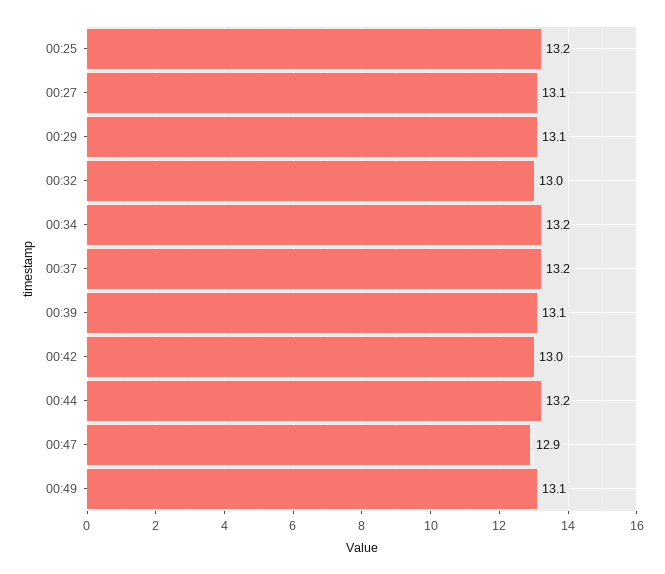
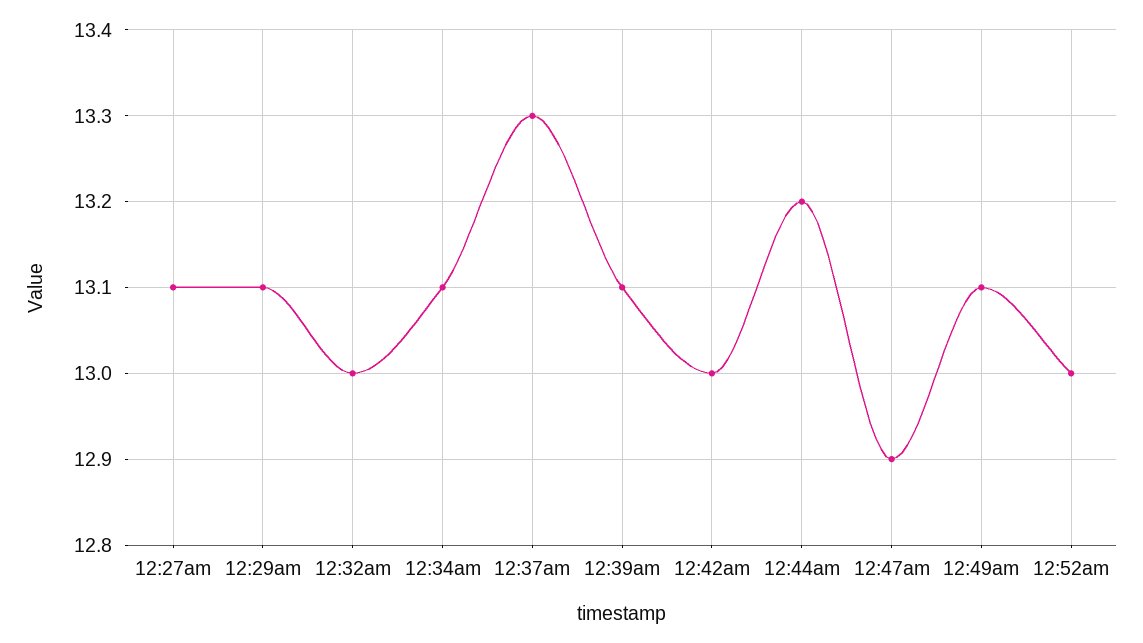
00:25: 13.2 -> none
00:34: 13.2 -> 13.1
00:37: 13.2 -> 13.3
12:52am: none -> 13

